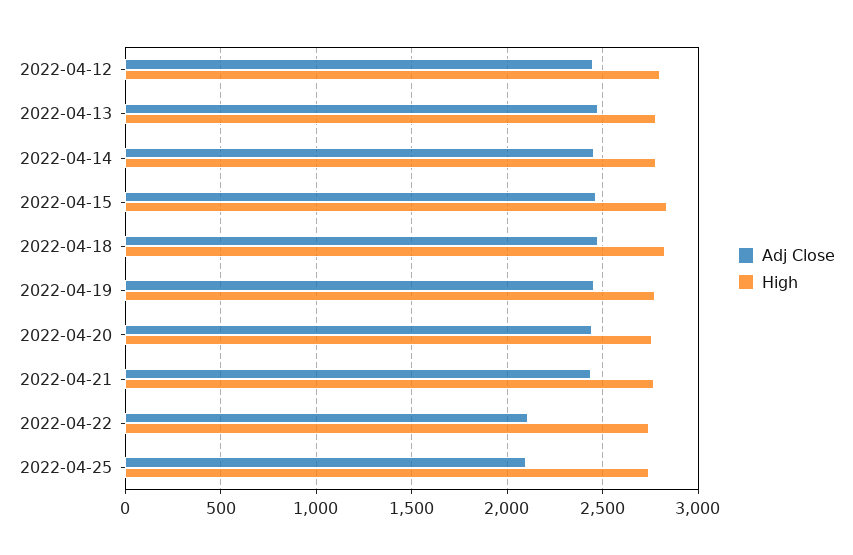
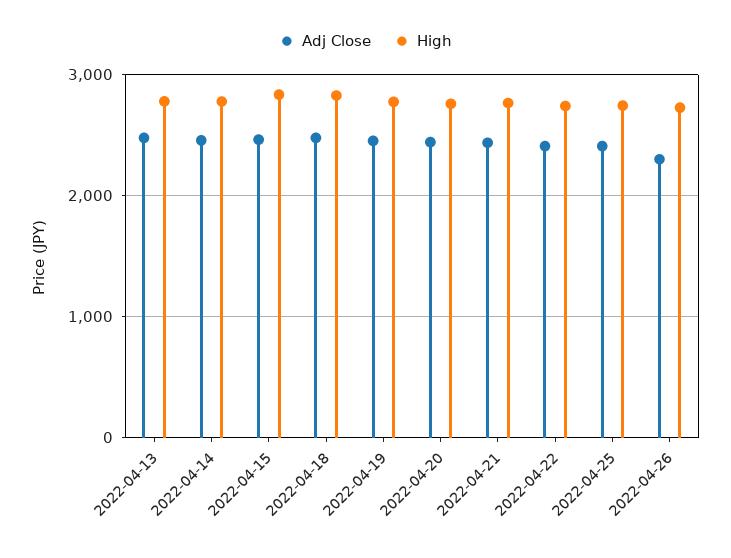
Adj Close, 2022-04-12: 2450 -> none
High, 2022-04-12: 2800 -> none
Adj Close, 2022-04-22: 2100 -> 2400
Adj Close, 2022-04-25: 2100 -> 2400
Adj Close, 2022-04-26: none -> 2300
High, 2022-04-26: none -> 2700

